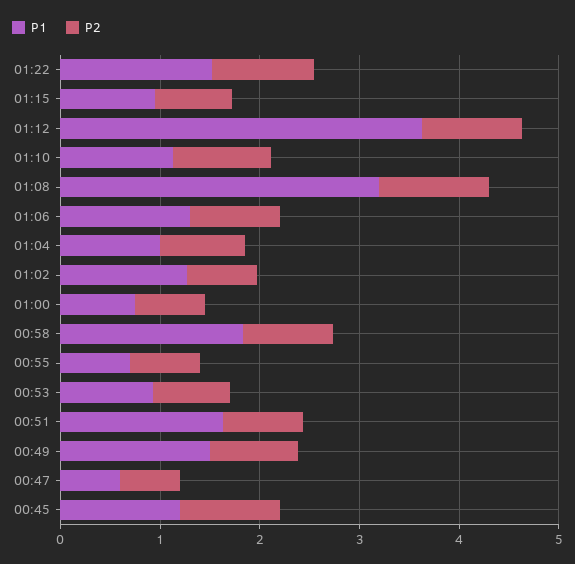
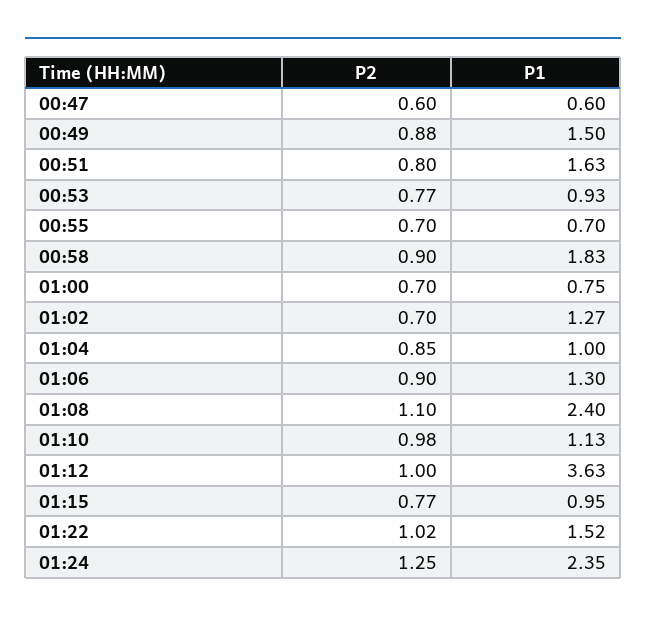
P1, 01:08: 3.2 -> 2.4
P1, 00:45: 1.2 -> none
P2, 00:45: 1 -> none
P2, 01:24: none -> 1.25
P1, 01:24: none -> 2.35

